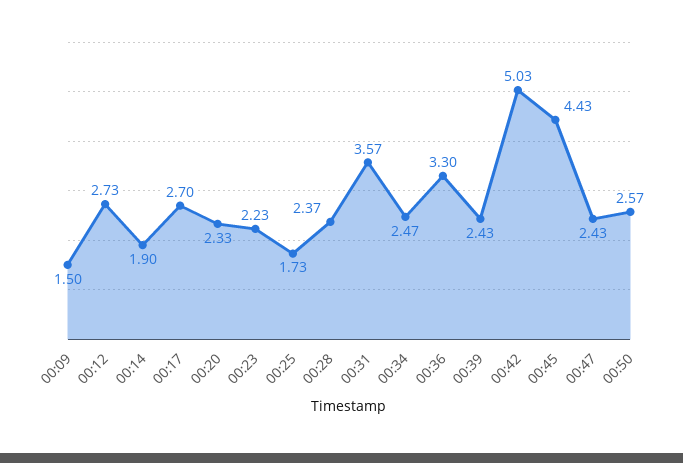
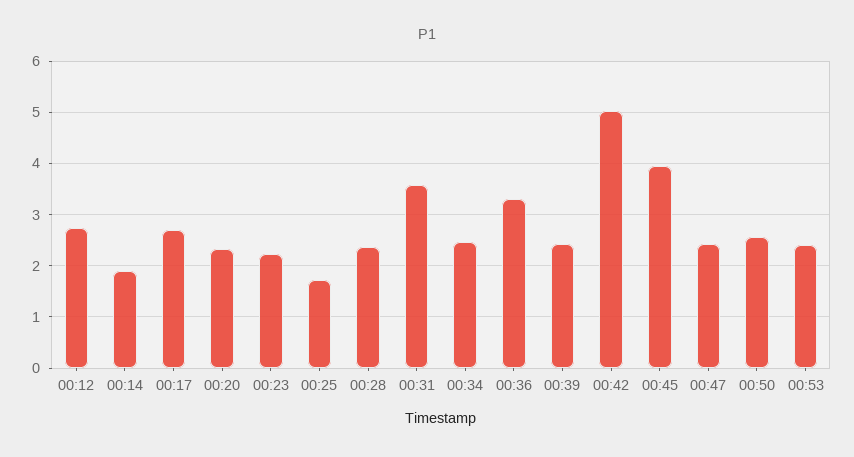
00:09: 1.5 -> none
00:45: 4.43 -> 4
00:53: none -> 2.4

